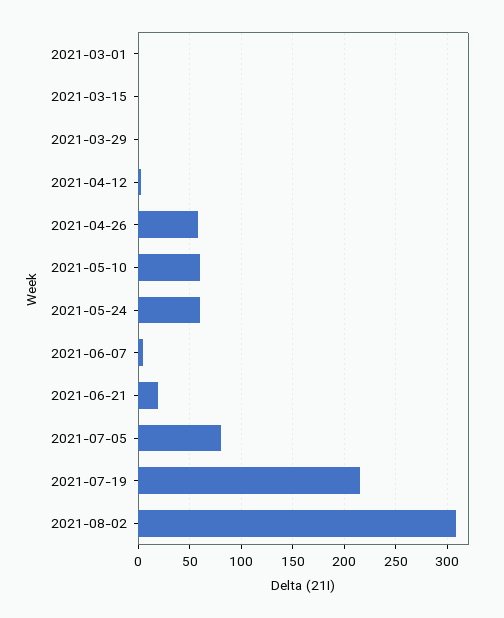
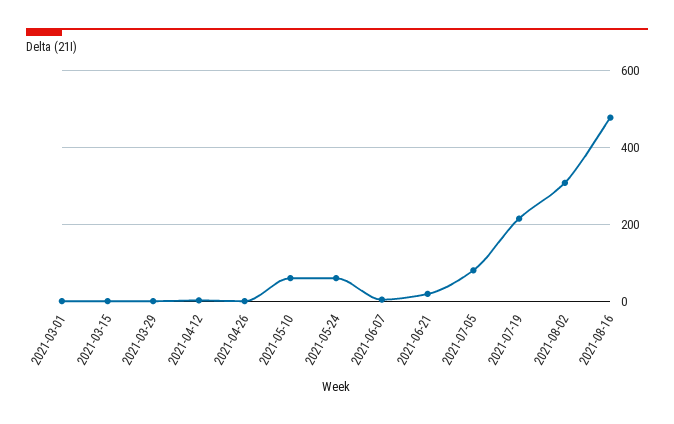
2021-04-26: 60 -> 0
2021-08-16: none -> 480

